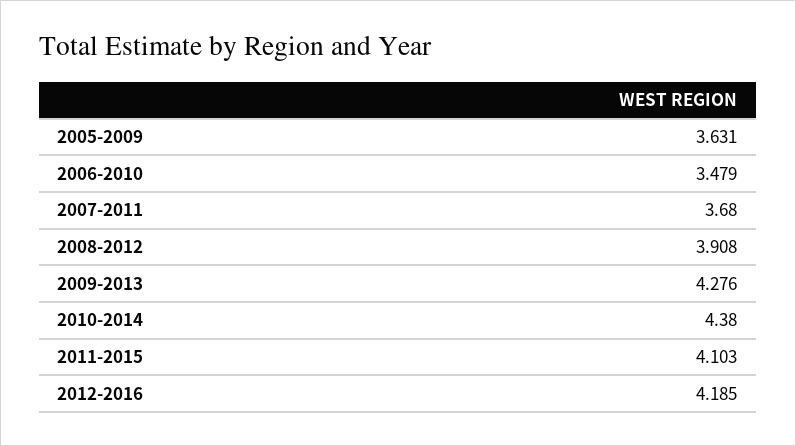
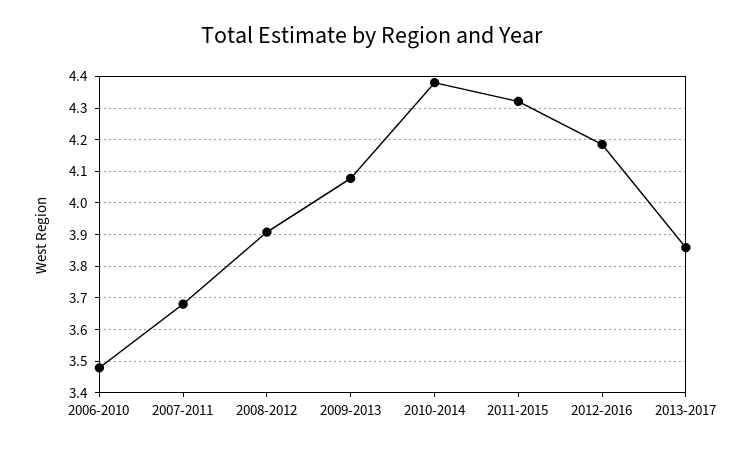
2005-2009: 3.631 -> none
2009-2013: 4.276 -> 4.08
2011-2015: 4.103 -> 4.32
2013-2017: none -> 3.86

